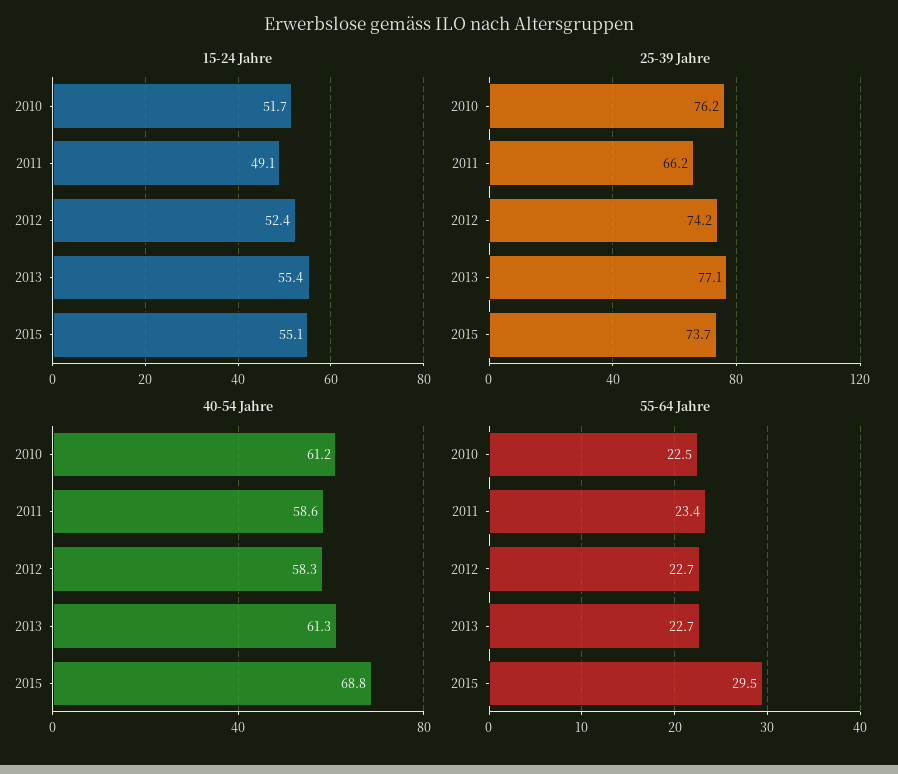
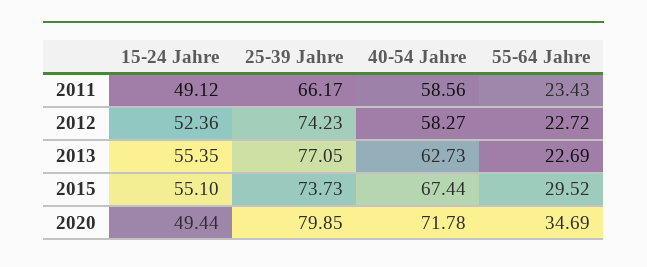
15-24 Jahre, 2010: 51.7 -> none
25-39 Jahre, 2010: 76.2 -> none
40-54 Jahre, 2010: 61.2 -> none
40-54 Jahre, 2013: 61.3 -> 62.73
40-54 Jahre, 2015: 68.8 -> 67.44
55-64 Jahre, 2010: 22.5 -> none
15-24 Jahre, 2020: none -> 49.44
25-39 Jahre, 2020: none -> 79.85
40-54 Jahre, 2020: none -> 71.78
55-64 Jahre, 2020: none -> 34.69

